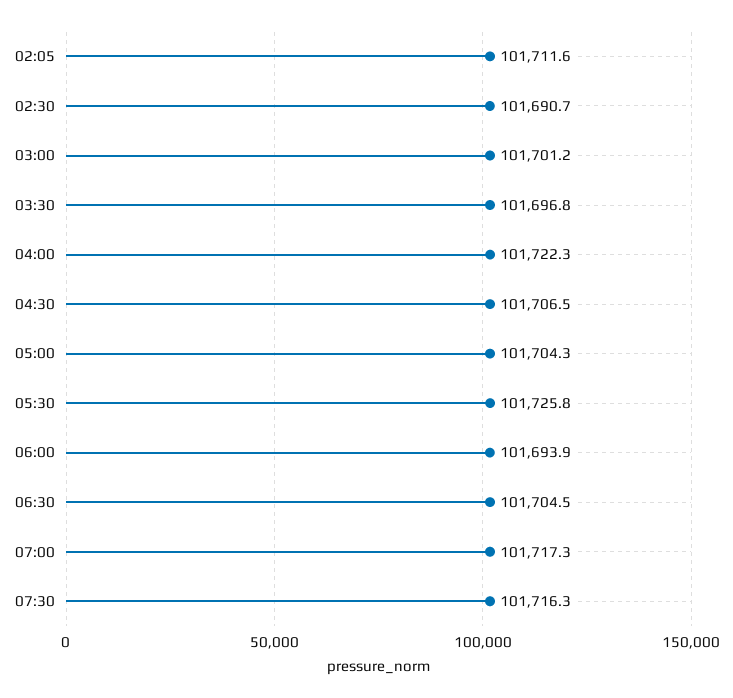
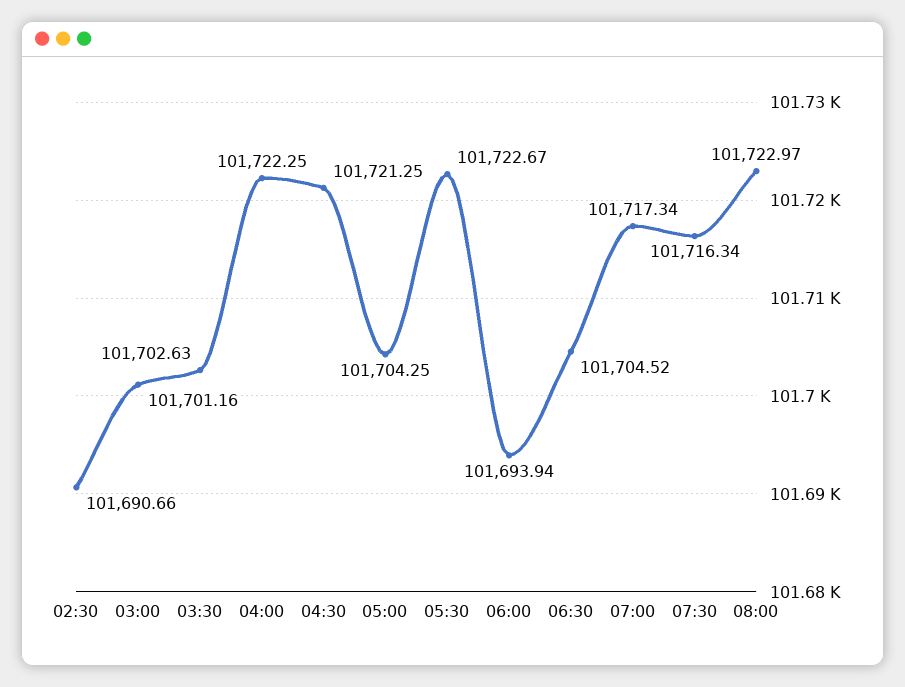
02:05: 101711.6 -> none
03:30: 101696.8 -> 101702.63
04:30: 101706.5 -> 101721.25
05:30: 101725.8 -> 101722.67
08:00: none -> 101722.97

